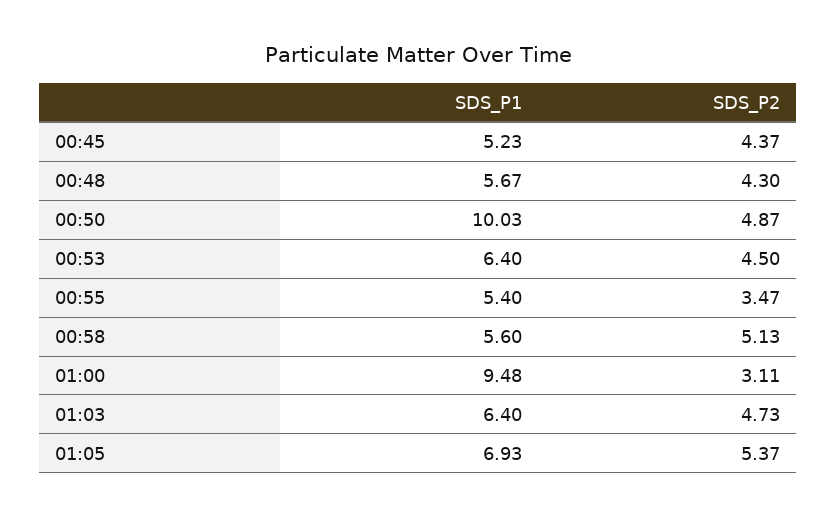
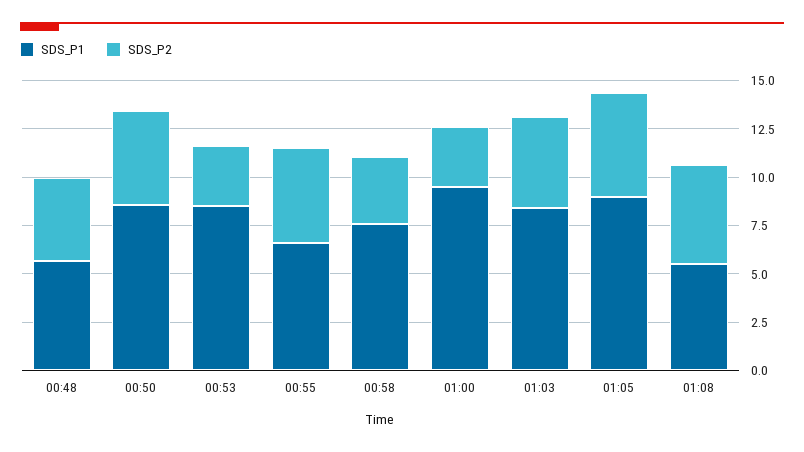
SDS_P1, 00:45: 5.23 -> none
SDS_P2, 00:45: 4.37 -> none
SDS_P1, 00:50: 10.03 -> 8.5
SDS_P1, 00:53: 6.4 -> 8.5
SDS_P2, 00:53: 4.5 -> 3
SDS_P1, 00:55: 5.4 -> 6.5
SDS_P2, 00:55: 3.47 -> 5
SDS_P1, 00:58: 5.6 -> 7.5
SDS_P2, 00:58: 5.13 -> 3.5
SDS_P1, 01:03: 6.4 -> 8.5
SDS_P1, 01:05: 6.93 -> 9
SDS_P1, 01:08: none -> 5.5
SDS_P2, 01:08: none -> 5

